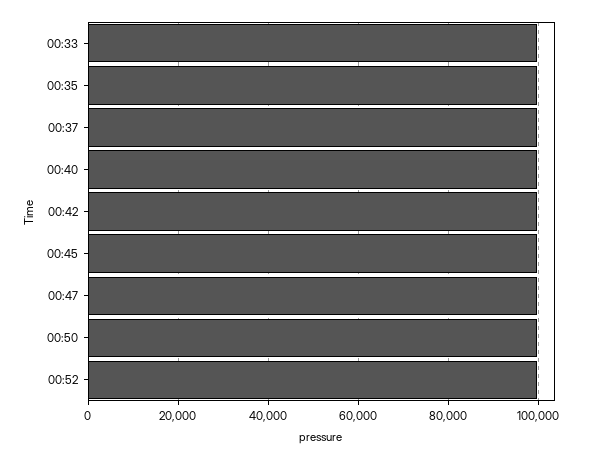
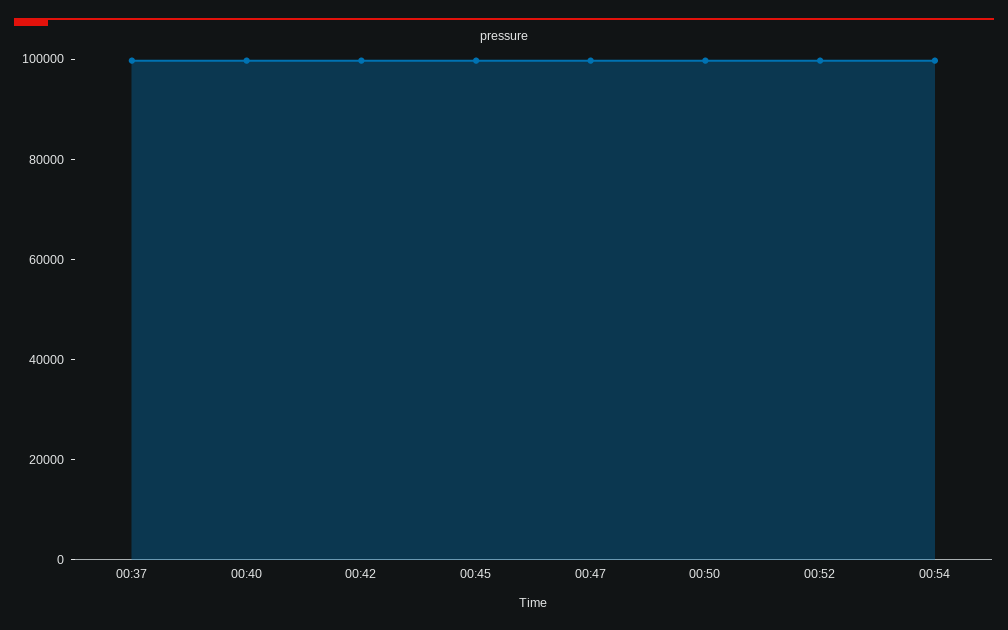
00:33: 100000 -> none
00:35: 100000 -> none
00:54: none -> 100000

